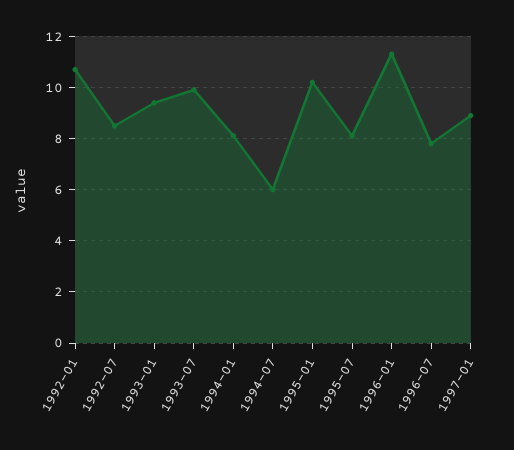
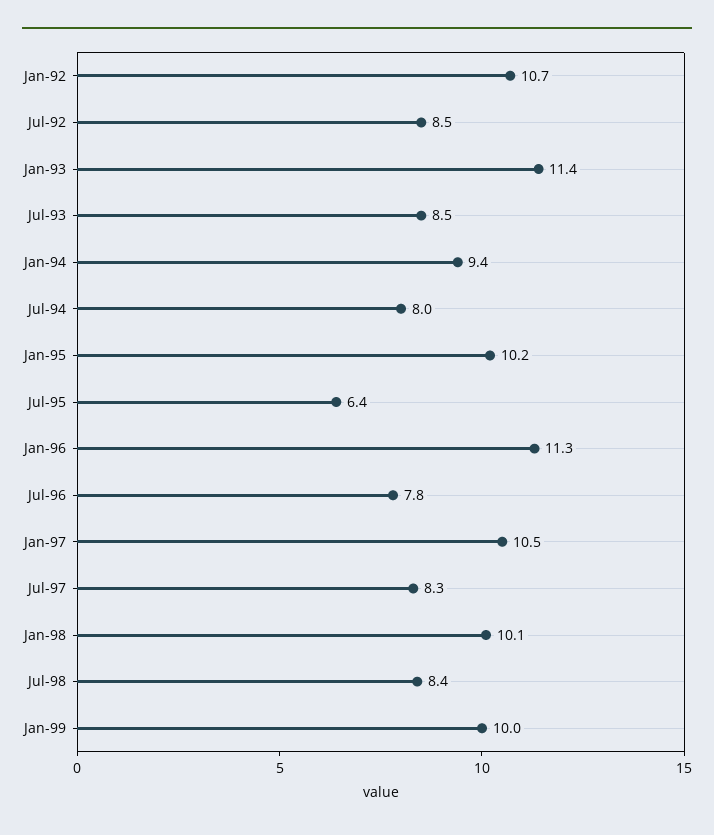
1993-01: 9.5 -> 11.4
1993-07: 10 -> 8.5
1994-01: 8 -> 9.4
1994-07: 6 -> 8
1995-07: 8 -> 6.4
1997-01: 9 -> 10.5
Jul-97: none -> 8.3
Jan-98: none -> 10.1
Jul-98: none -> 8.4
Jan-99: none -> 10

